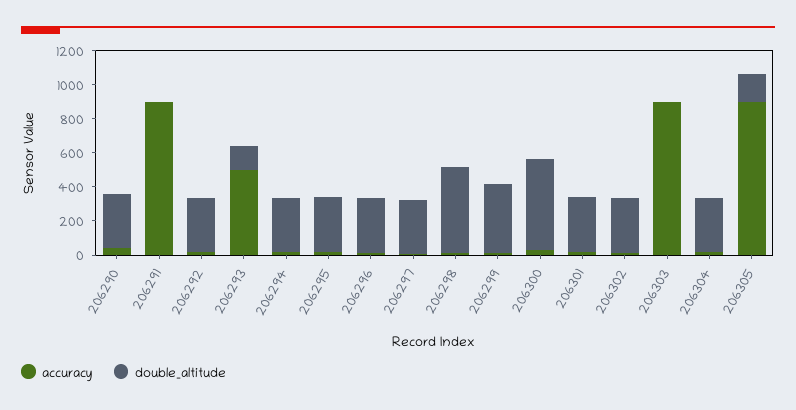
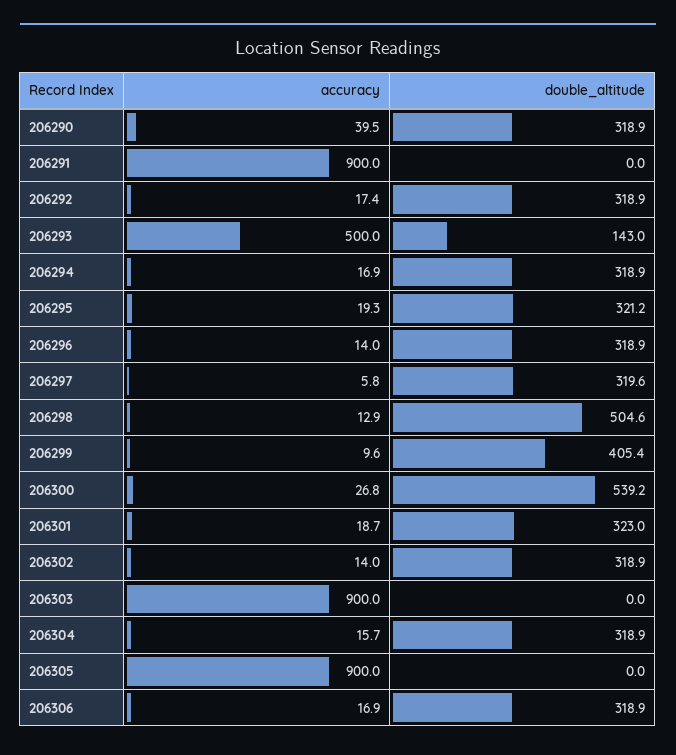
double_altitude, 206305: 150 -> 0
accuracy, 206306: none -> 16.9
double_altitude, 206306: none -> 318.9

